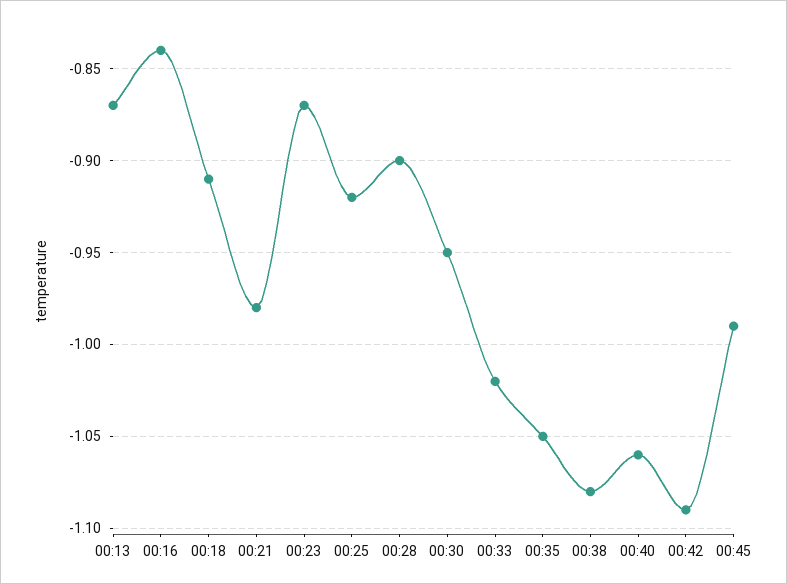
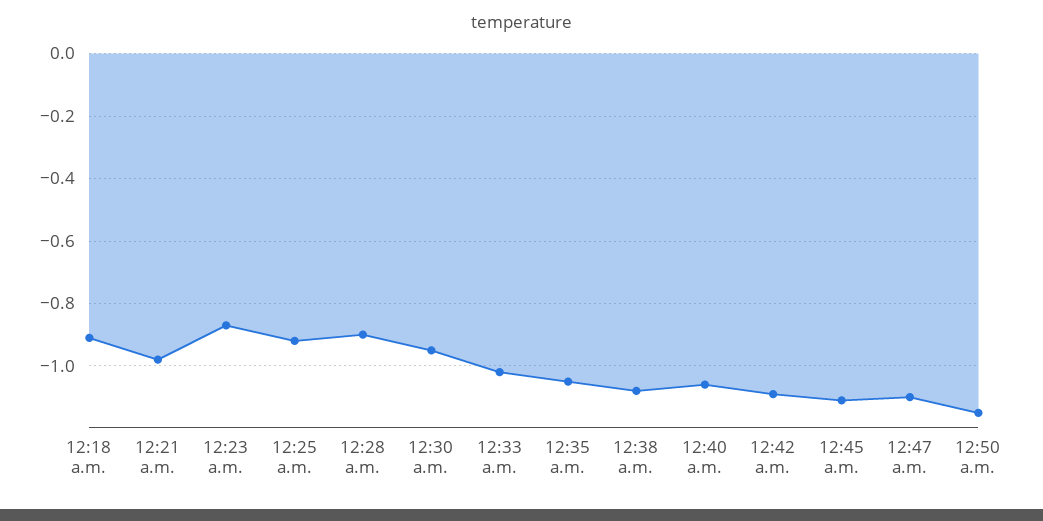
00:13: -0.87 -> none
00:16: -0.84 -> none
00:45: -0.99 -> -1.1
12:47 a.m.: none -> -1.1
12:50 a.m.: none -> -1.15

